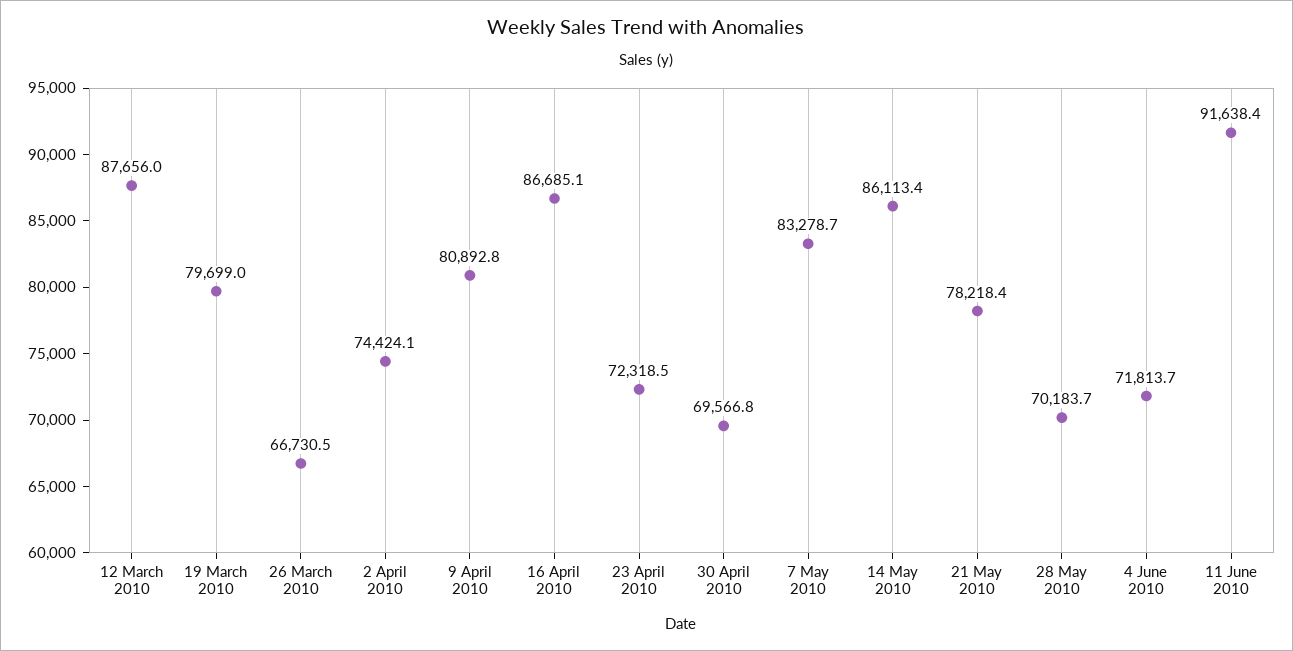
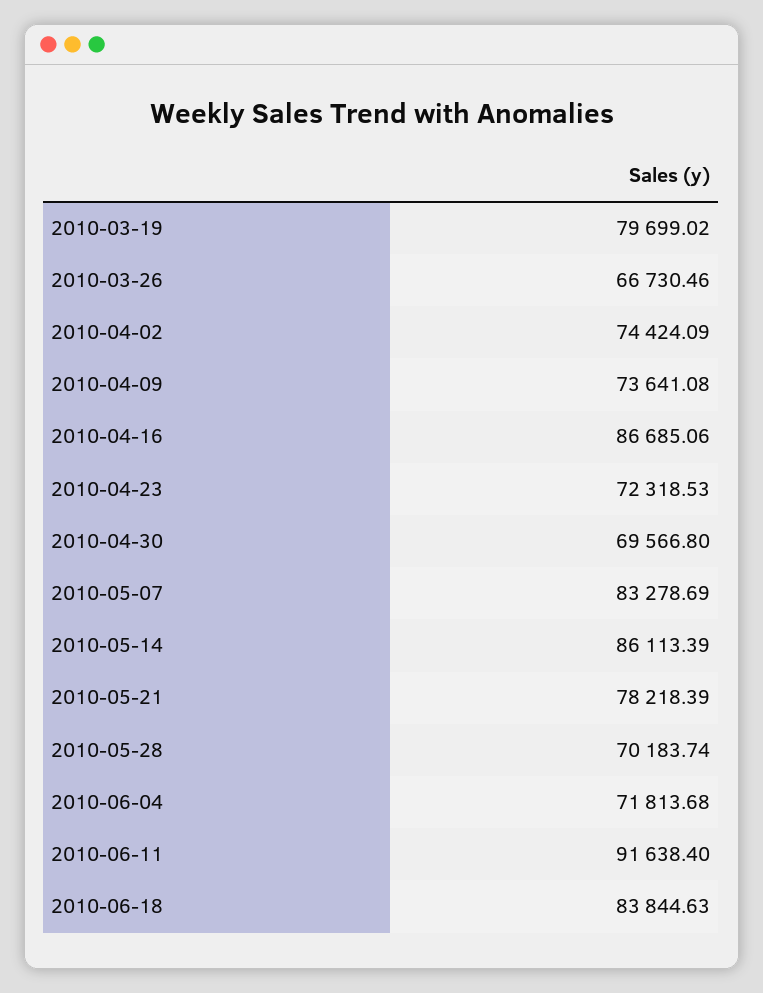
12 March 2010: 87656 -> none
9 April 2010: 80892.8 -> 73641.08
2010-06-18: none -> 83844.63

